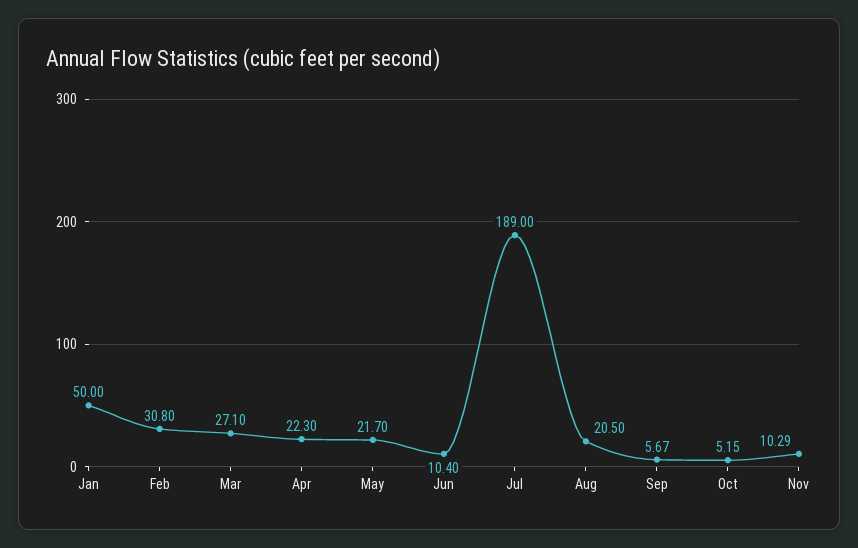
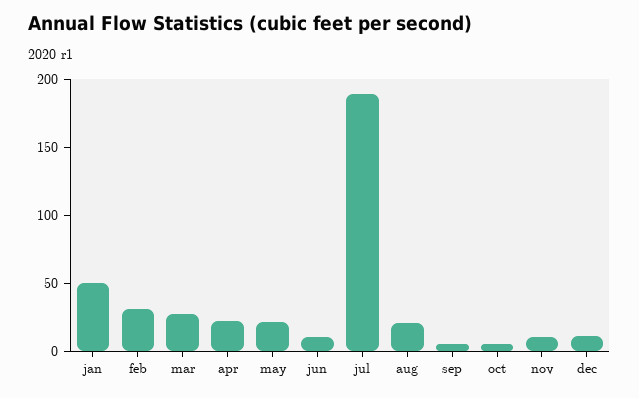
dec: none -> 10

